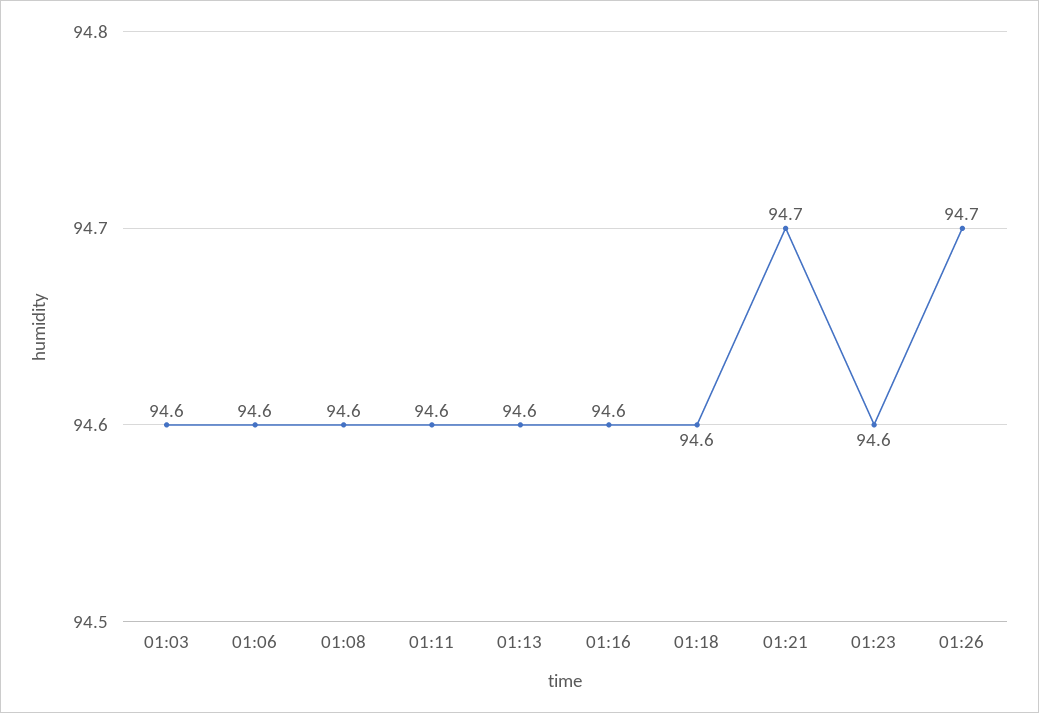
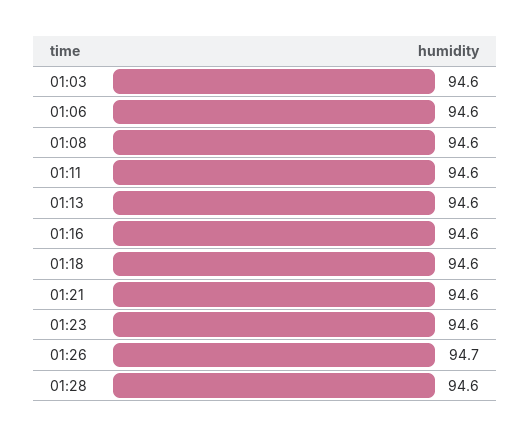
01:21: 94.7 -> 94.6
01:28: none -> 94.6

